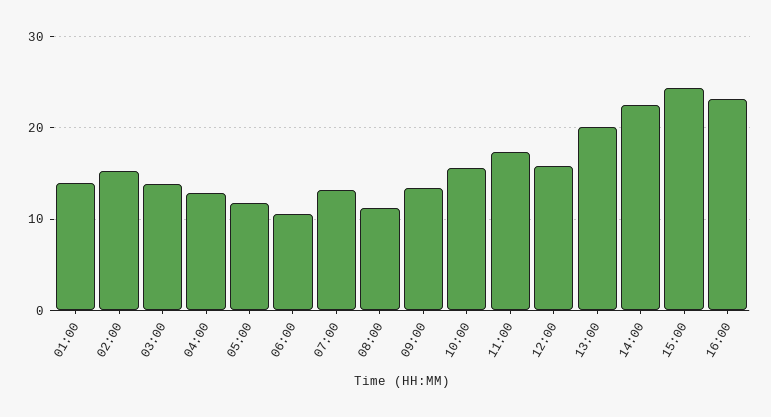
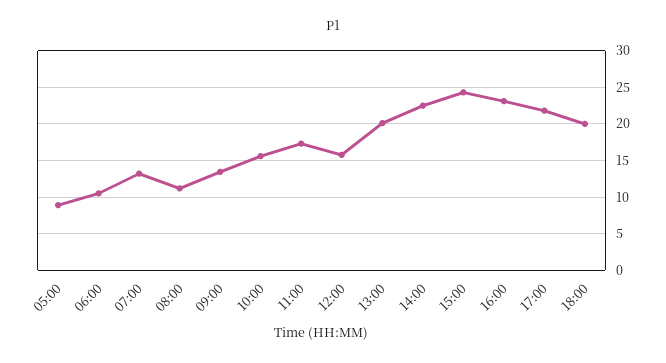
01:00: 14 -> none
02:00: 15 -> none
03:00: 14 -> none
04:00: 13 -> none
05:00: 12 -> 9
17:00: none -> 22
18:00: none -> 20

